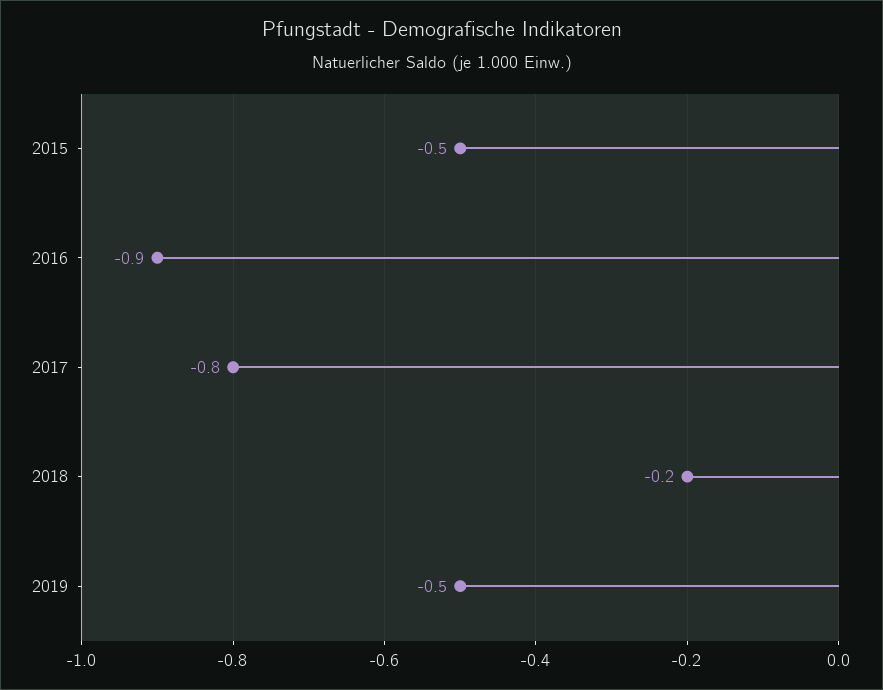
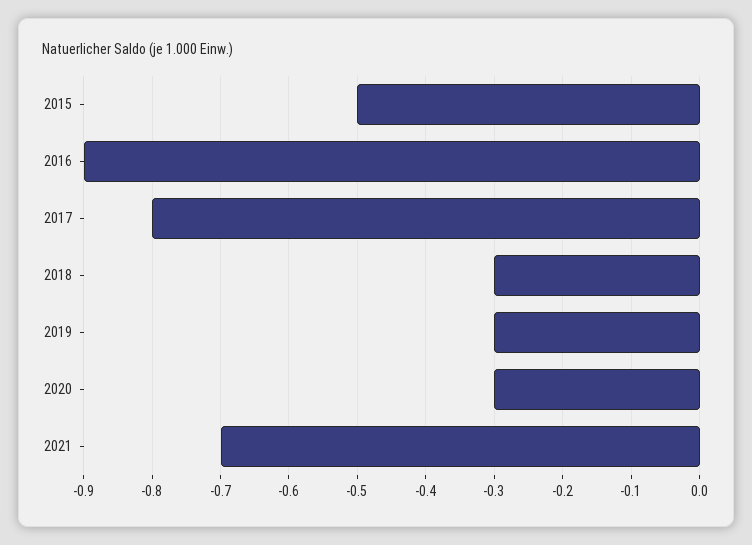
2018: -0.2 -> -0.3
2019: -0.5 -> -0.3
2020: none -> -0.3
2021: none -> -0.7

